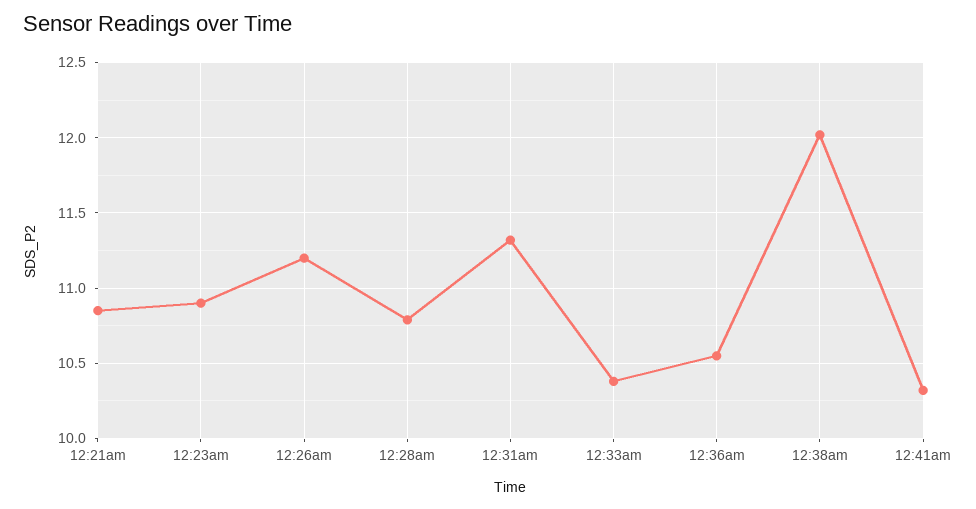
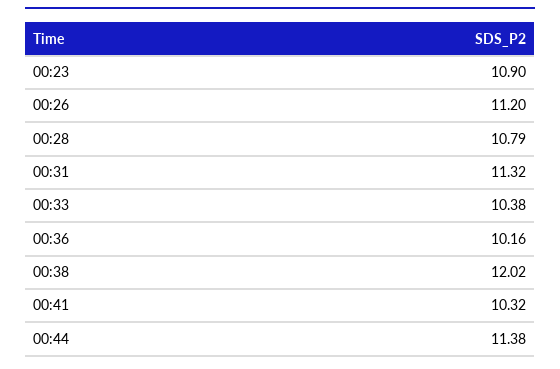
12:21am: 10.85 -> none
12:36am: 10.55 -> 10.16
00:44: none -> 11.38

